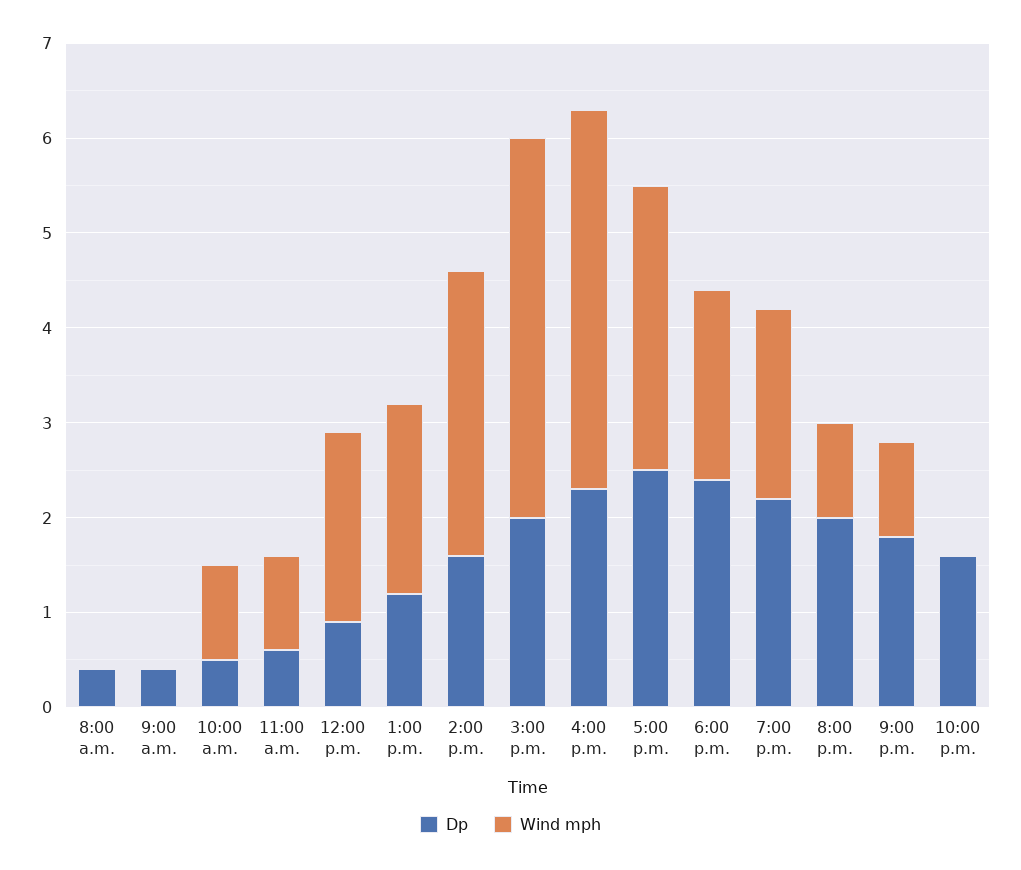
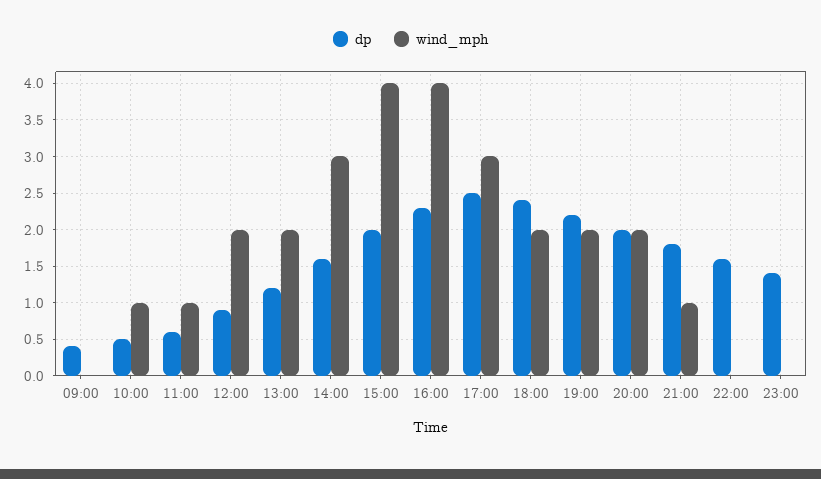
Dp, 8:00 a.m.: 0.4 -> none
Wind mph, 8:00 a.m.: 0 -> none
Wind mph, 8:00 p.m.: 1 -> 2
Dp, 23:00: none -> 1.4
Wind mph, 23:00: none -> 0

